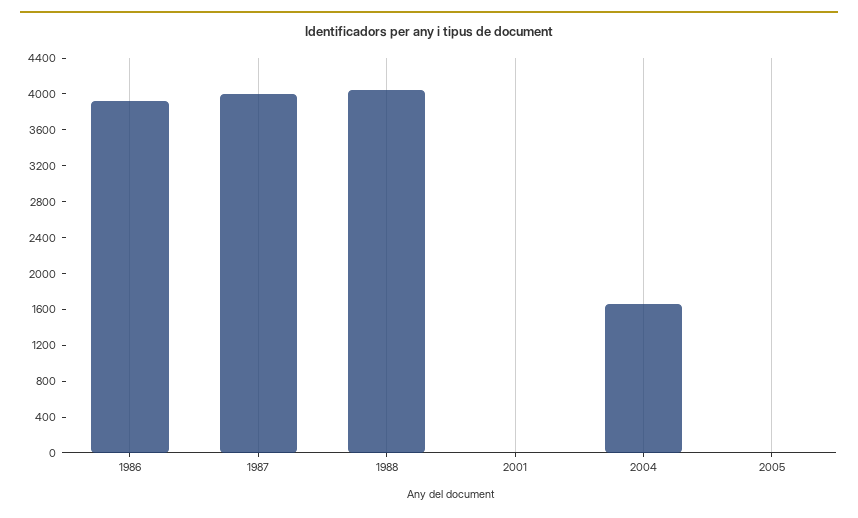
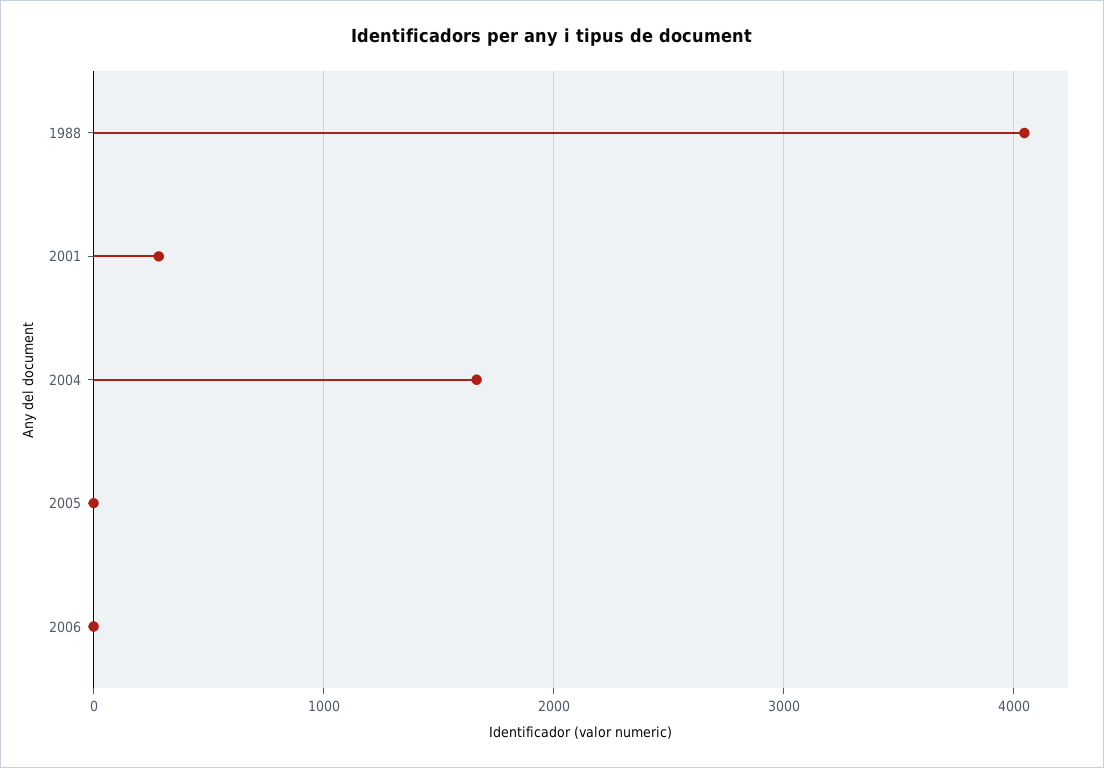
1986: 3900 -> none
1987: 4000 -> none
2001: 0 -> 300
2006: none -> 0

